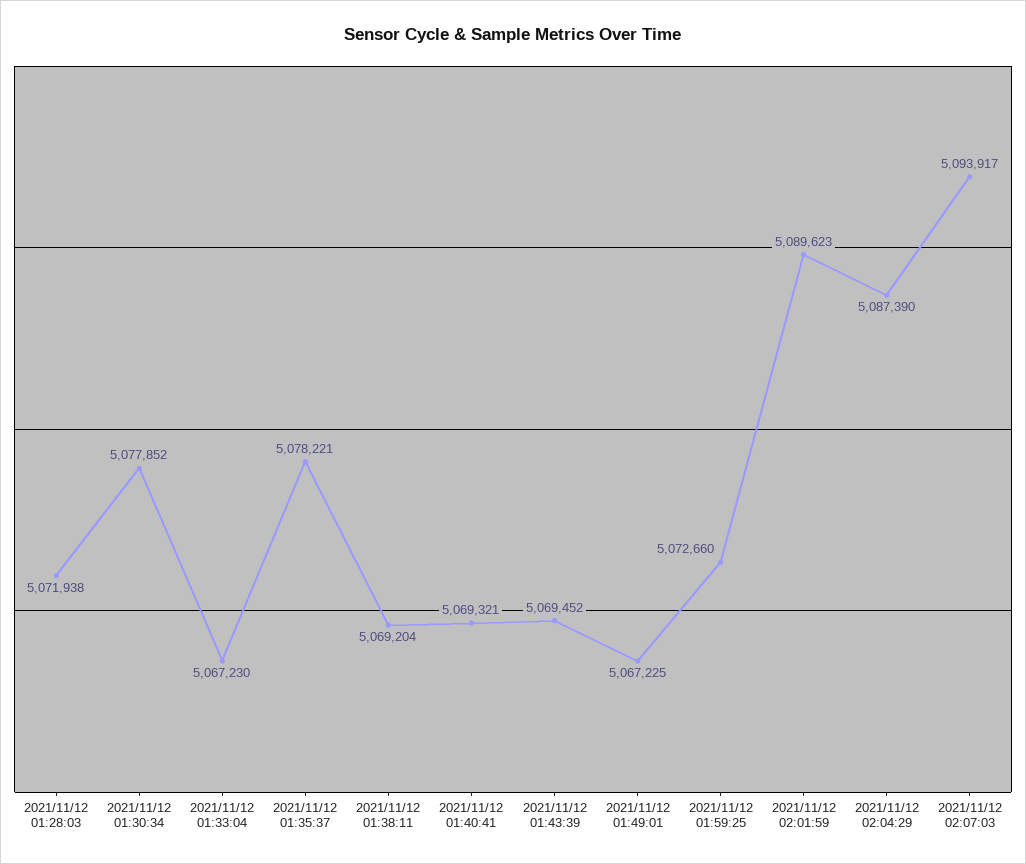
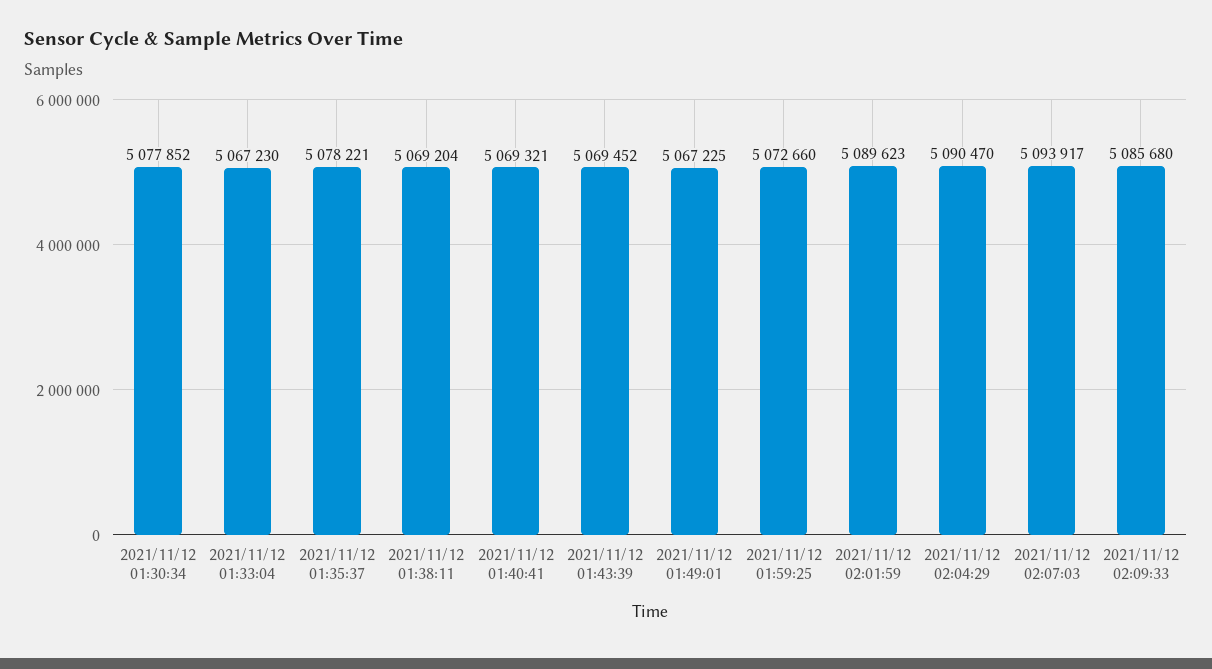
2021/11/12 01:28:03: 5071938 -> none
2021/11/12 02:04:29: 5087390 -> 5090470
2021/11/12 02:09:33: none -> 5085680

